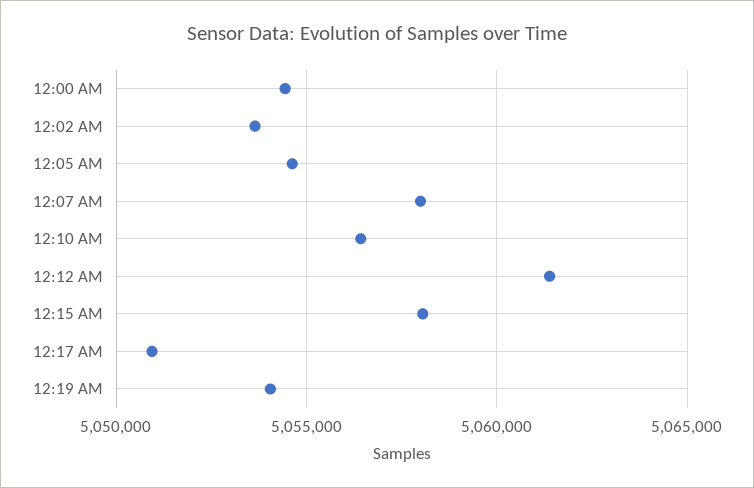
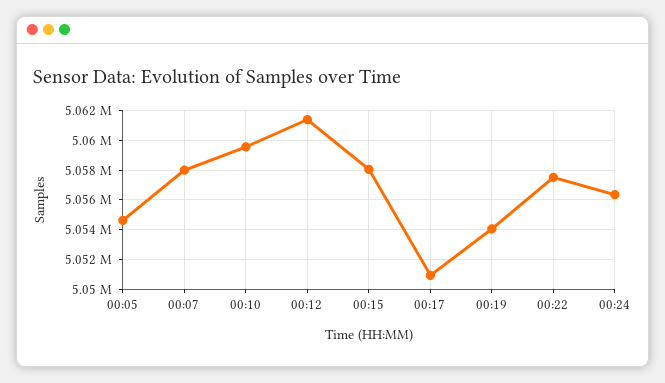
12:00 AM: 5054500 -> none
12:02 AM: 5053500 -> none
12:10 AM: 5056500 -> 5059500
00:22: none -> 5057500
00:24: none -> 5056500

